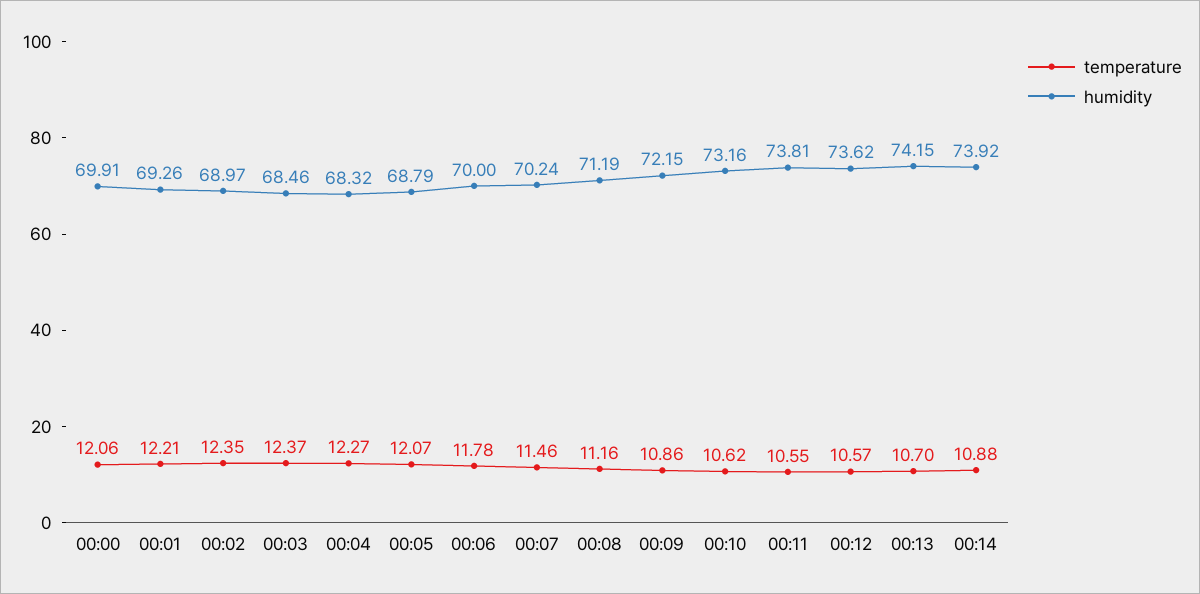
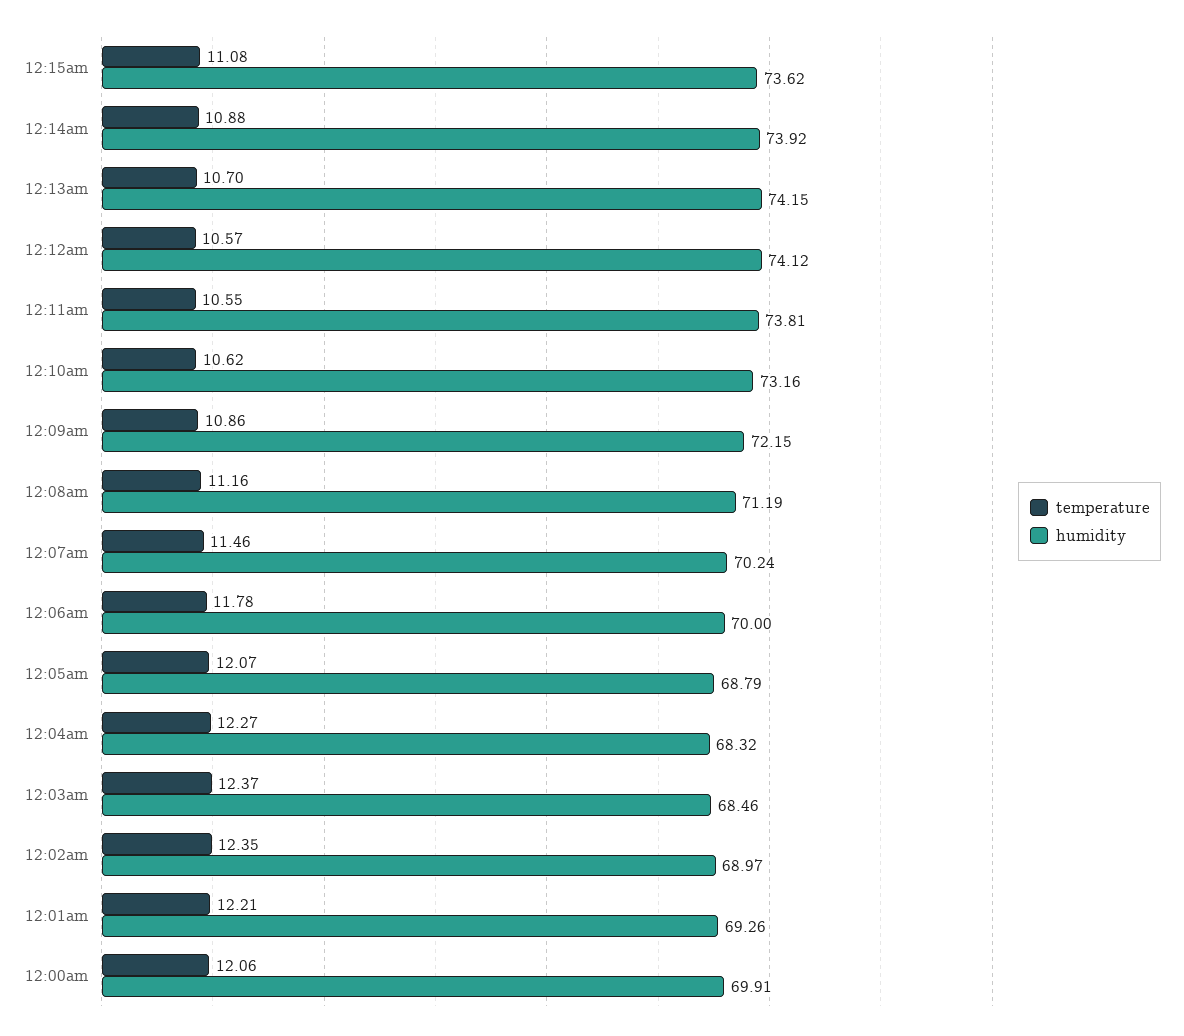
humidity, 00:12: 73.62 -> 74.12
temperature, 12:15am: none -> 11.08
humidity, 12:15am: none -> 73.62

